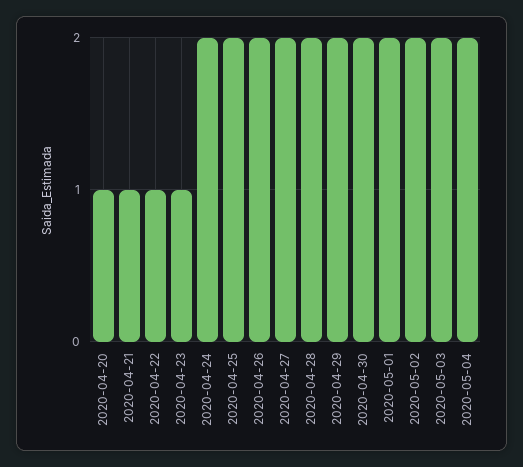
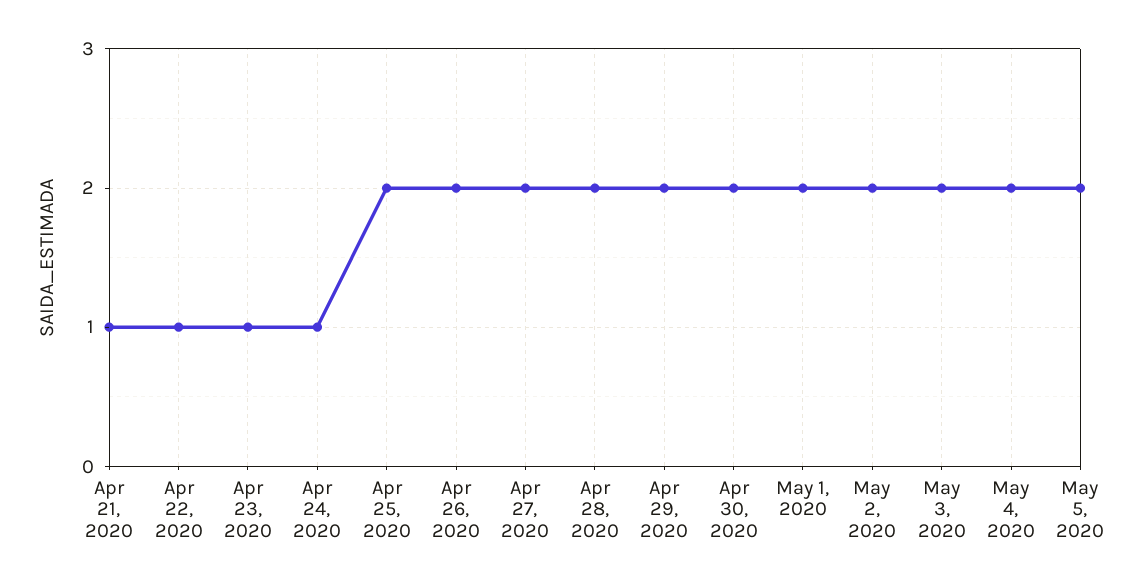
2020-04-20: 1 -> none
2020-04-24: 2 -> 1
May 5, 2020: none -> 2

